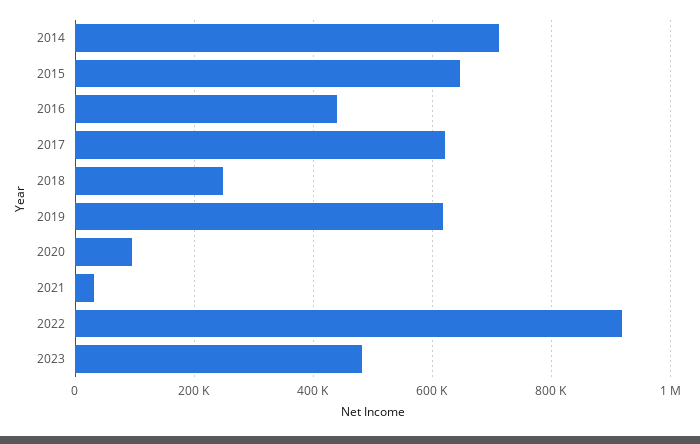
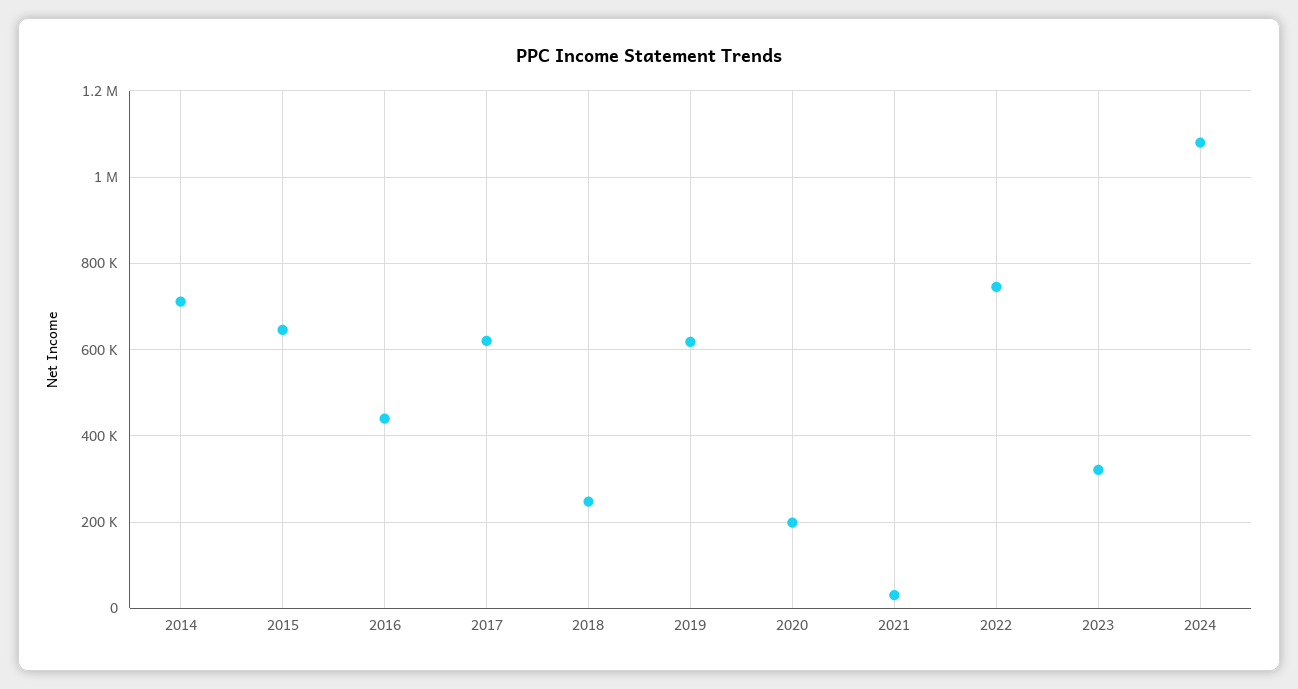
2020: 100000 -> 200000
2022: 920000 -> 740000
2023: 480000 -> 320000
2024: none -> 1080000

